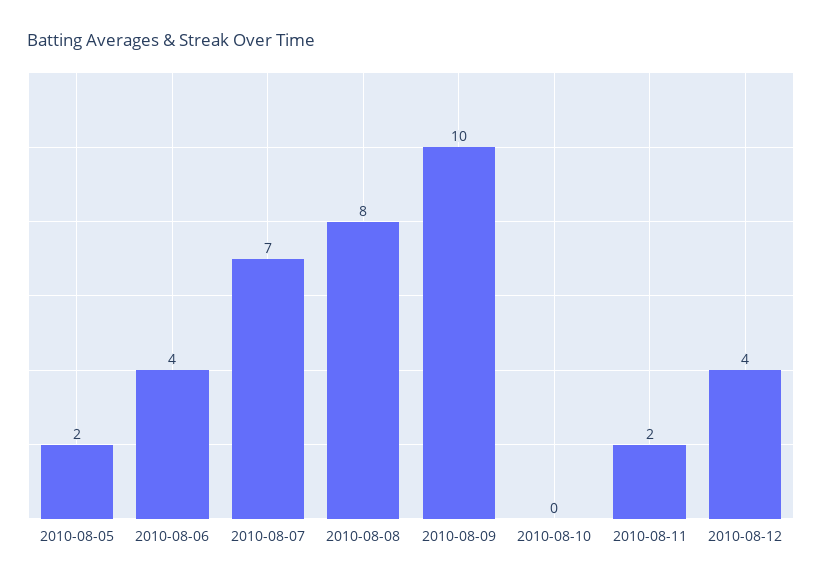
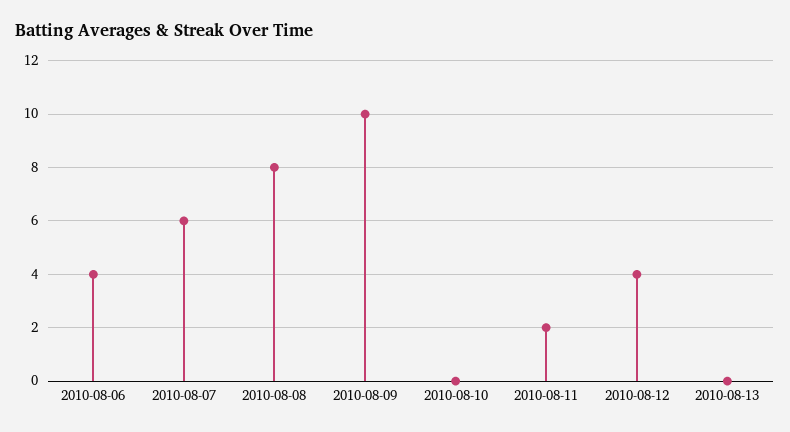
2010-08-05: 2 -> none
2010-08-07: 7 -> 6
2010-08-13: none -> 0

